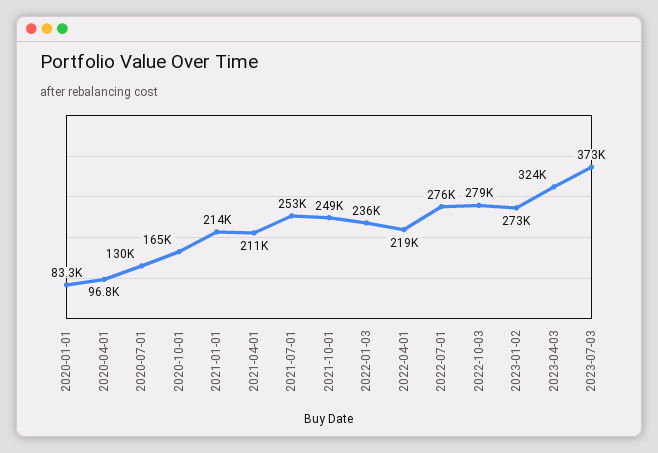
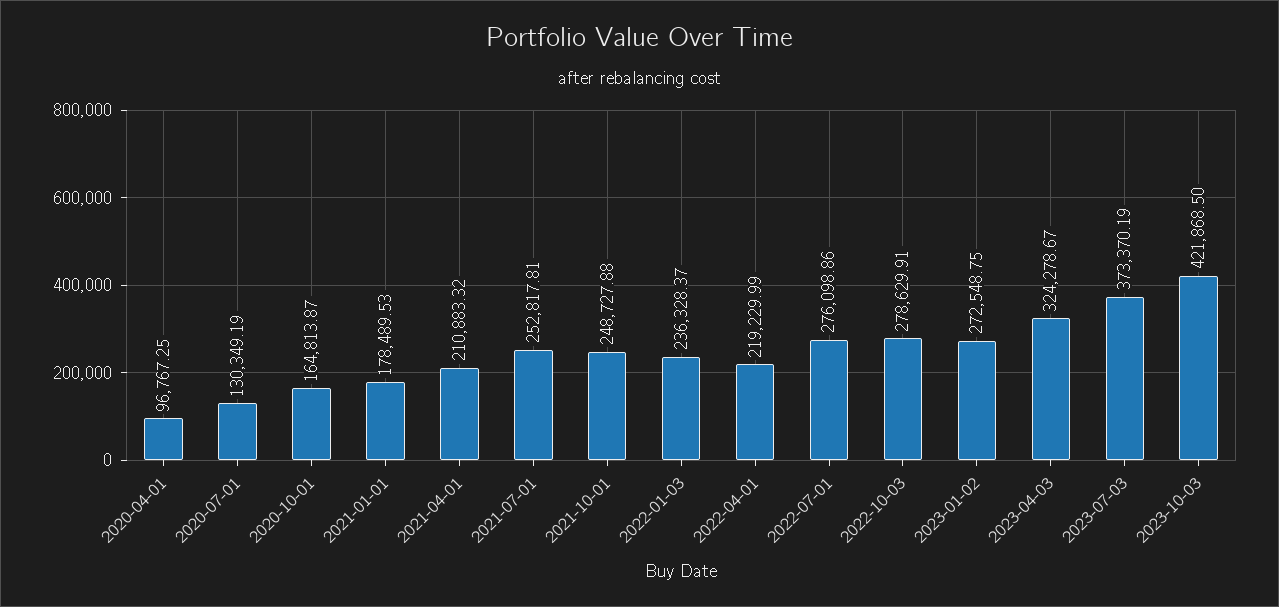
2020-01-01: 83300 -> none
2021-01-01: 214000 -> 178489.53
2023-10-03: none -> 421868.5

